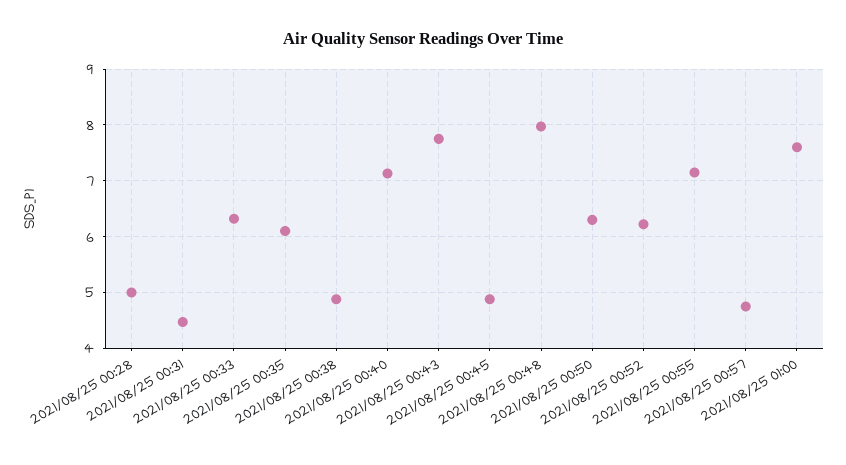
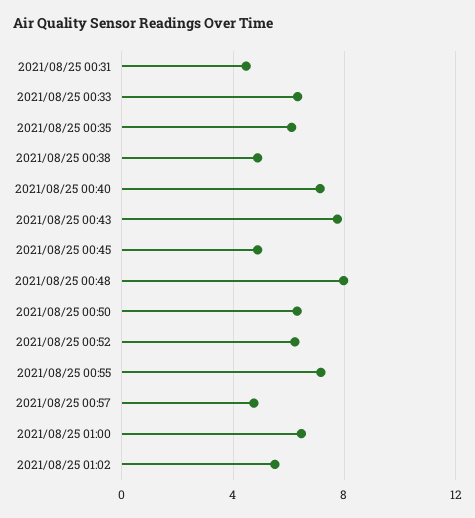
2021/08/25 00:28: 5 -> none
2021/08/25 01:00: 7.6 -> 6.5
2021/08/25 01:02: none -> 5.5

